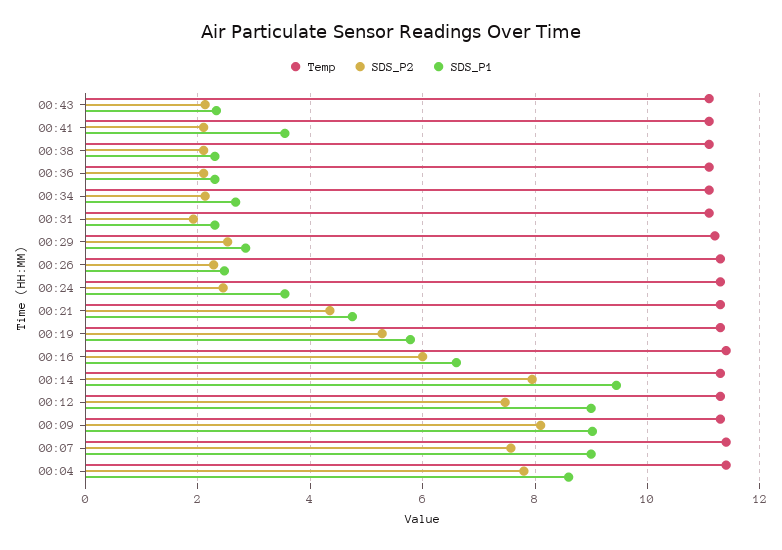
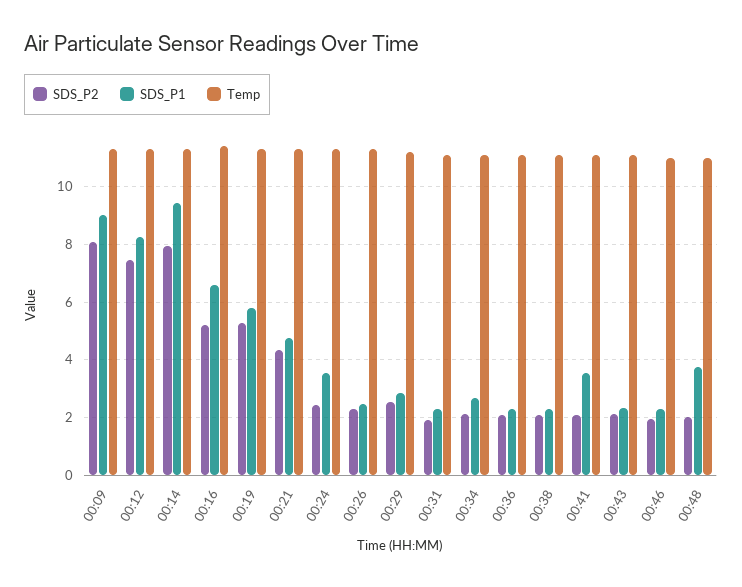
SDS_P2, 00:16: 6 -> 5.25
SDS_P1, 00:12: 9 -> 8.25
Temp, 00:07: 11.4 -> none
SDS_P2, 00:07: 7.6 -> none
SDS_P1, 00:07: 9 -> none
Temp, 00:04: 11.4 -> none
SDS_P2, 00:04: 7.8 -> none
SDS_P1, 00:04: 8.6 -> none
SDS_P2, 00:46: none -> 2
SDS_P1, 00:46: none -> 2.25
Temp, 00:46: none -> 11
SDS_P2, 00:48: none -> 2
SDS_P1, 00:48: none -> 3.75
Temp, 00:48: none -> 11

